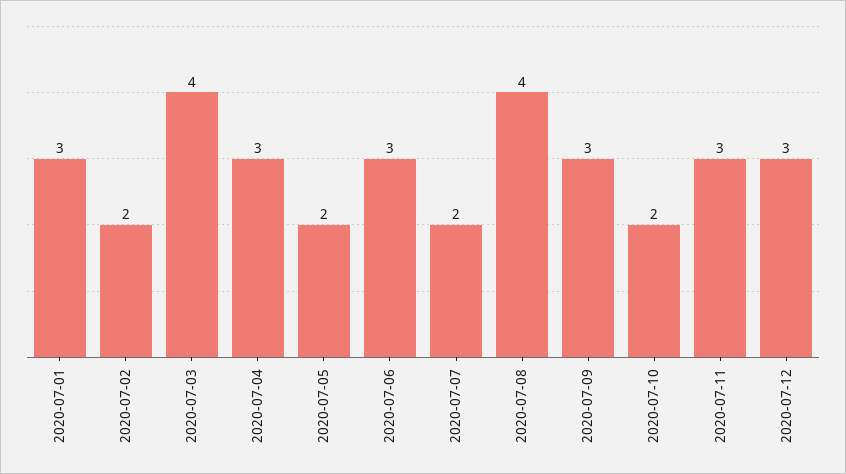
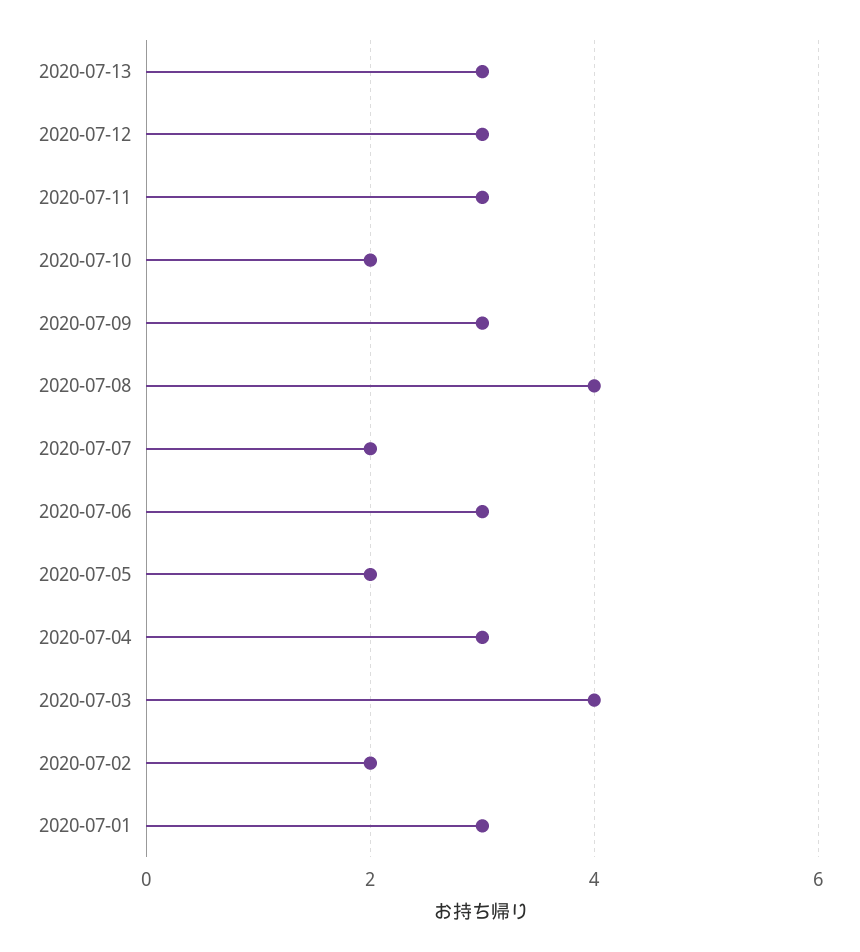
2020-07-13: none -> 3

